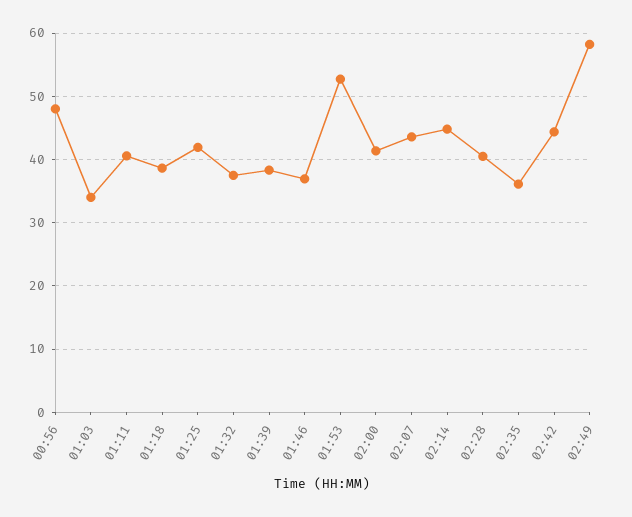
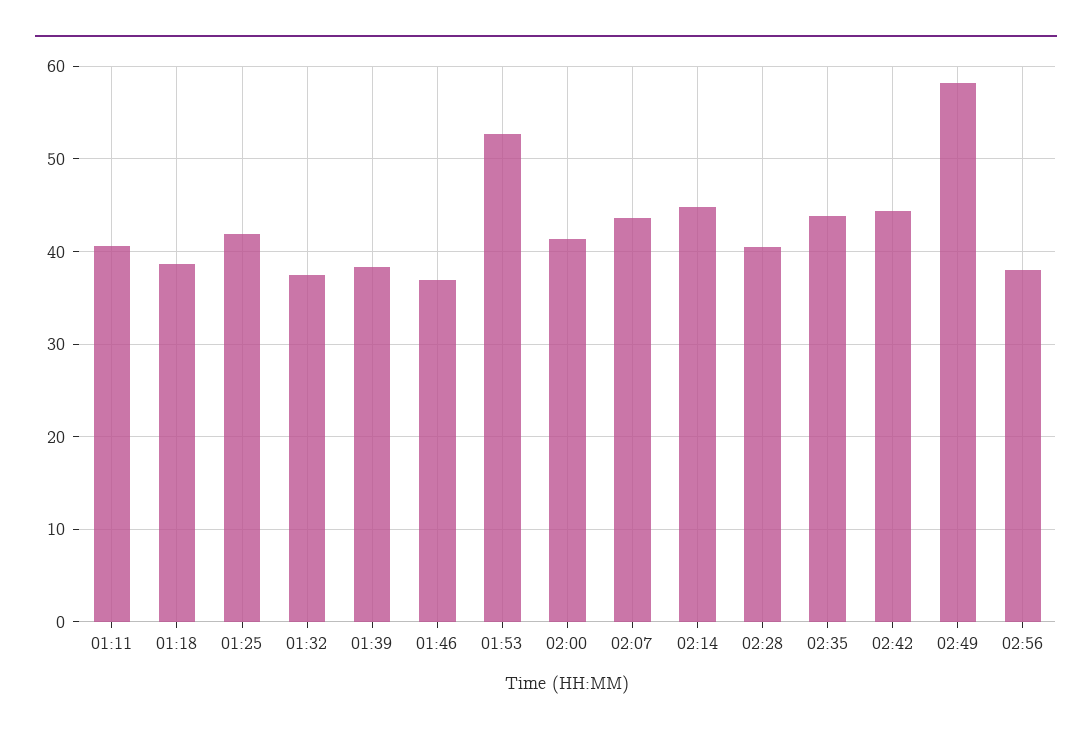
00:56: 48 -> none
01:03: 34 -> none
02:35: 36 -> 44
02:56: none -> 38

